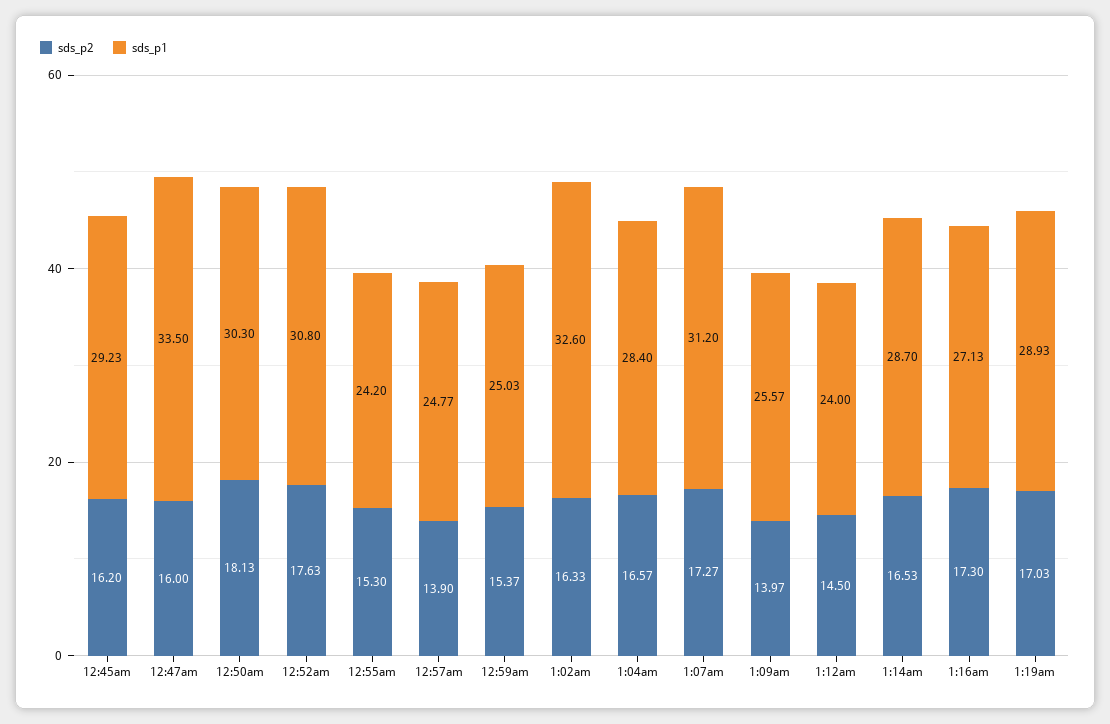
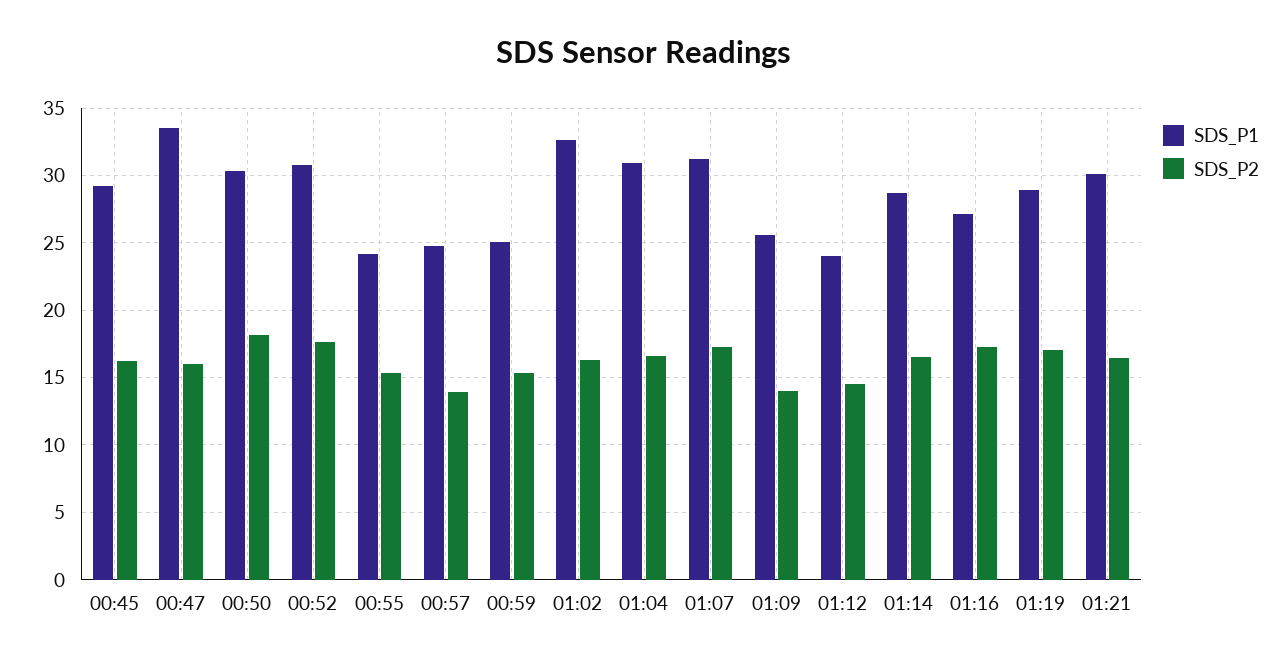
sds_p1, 1:04am: 28.4 -> 31
sds_p1, 01:21: none -> 30
sds_p2, 01:21: none -> 16.5

